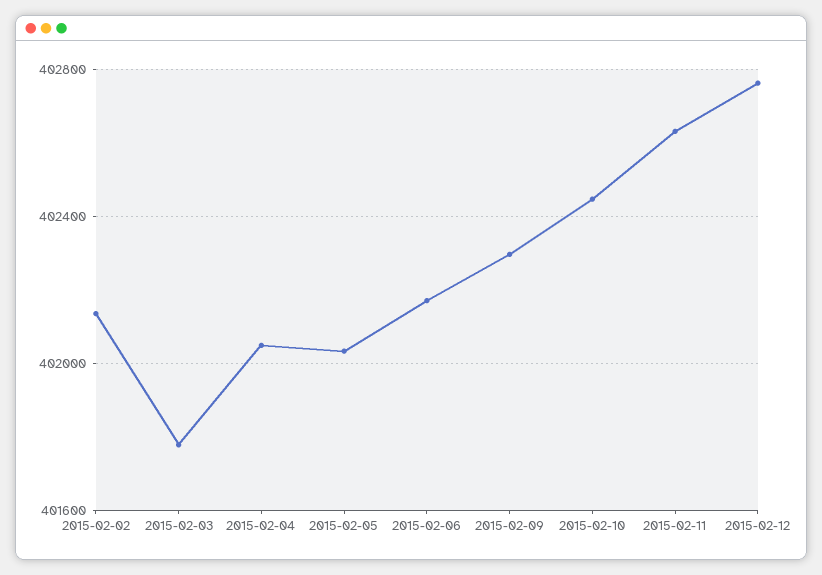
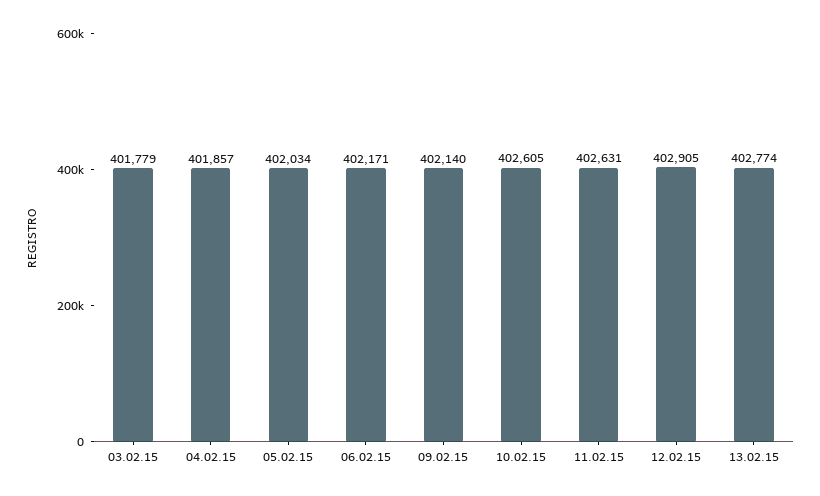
2015-02-02: 402150 -> none
2015-02-04: 402050 -> 401857
2015-02-09: 402300 -> 402140
2015-02-10: 402450 -> 402605
2015-02-12: 402750 -> 402905
13.02.15: none -> 402774

